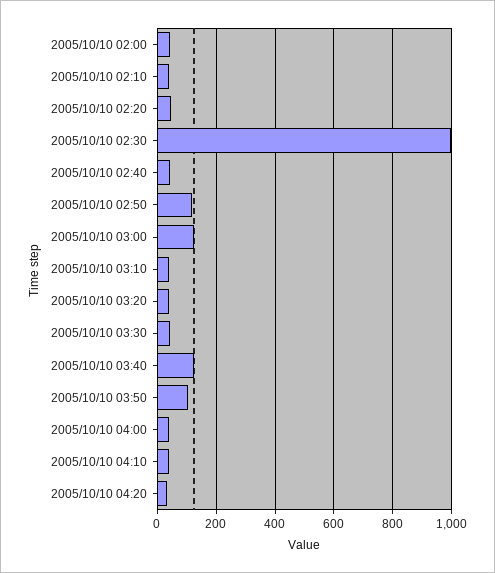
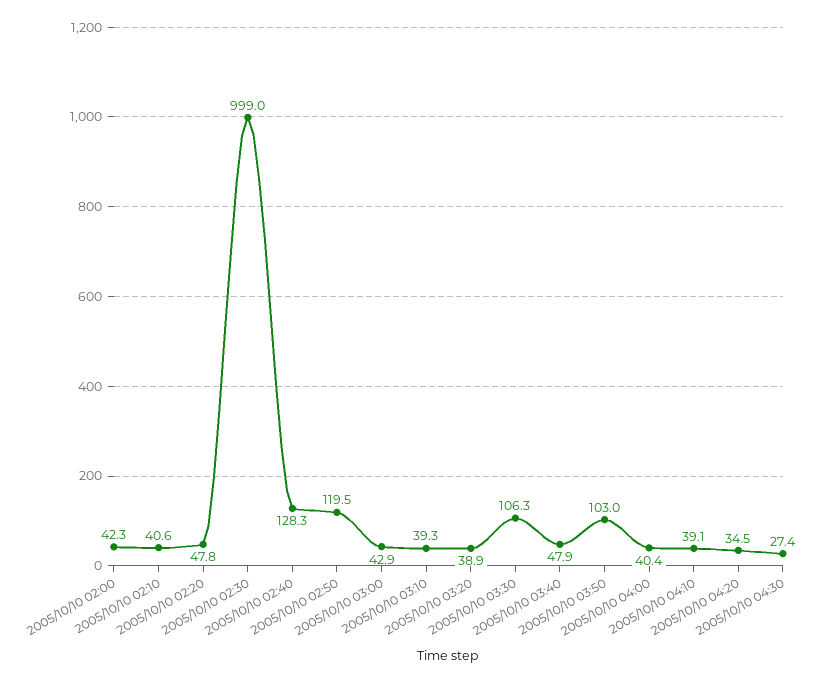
2005/10/10 02:40: 50 -> 128.3
2005/10/10 03:00: 125 -> 42.9
2005/10/10 03:30: 50 -> 106.3
2005/10/10 03:40: 125 -> 47.9
2005/10/10 04:30: none -> 27.4

